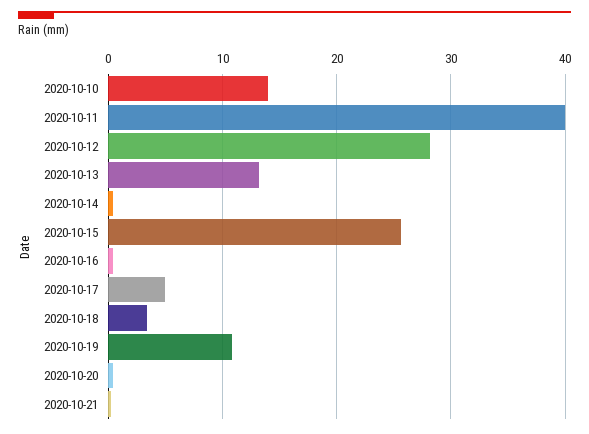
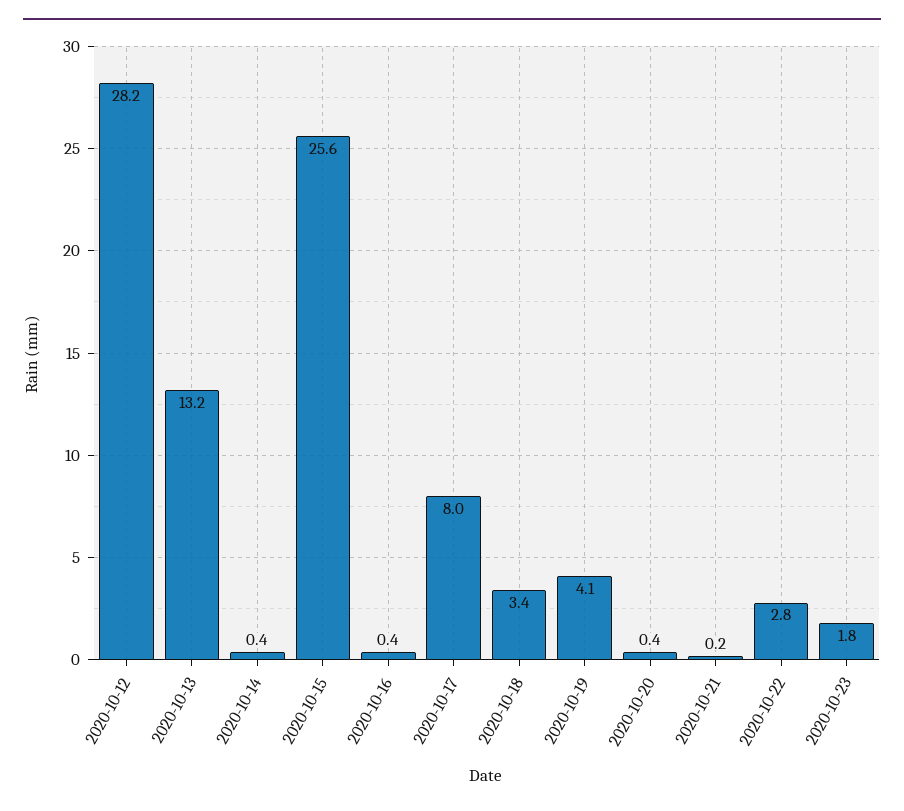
2020-10-10: 14 -> none
2020-10-11: 40 -> none
2020-10-17: 5 -> 8
2020-10-19: 11 -> 4.1
2020-10-22: none -> 2.8
2020-10-23: none -> 1.8

